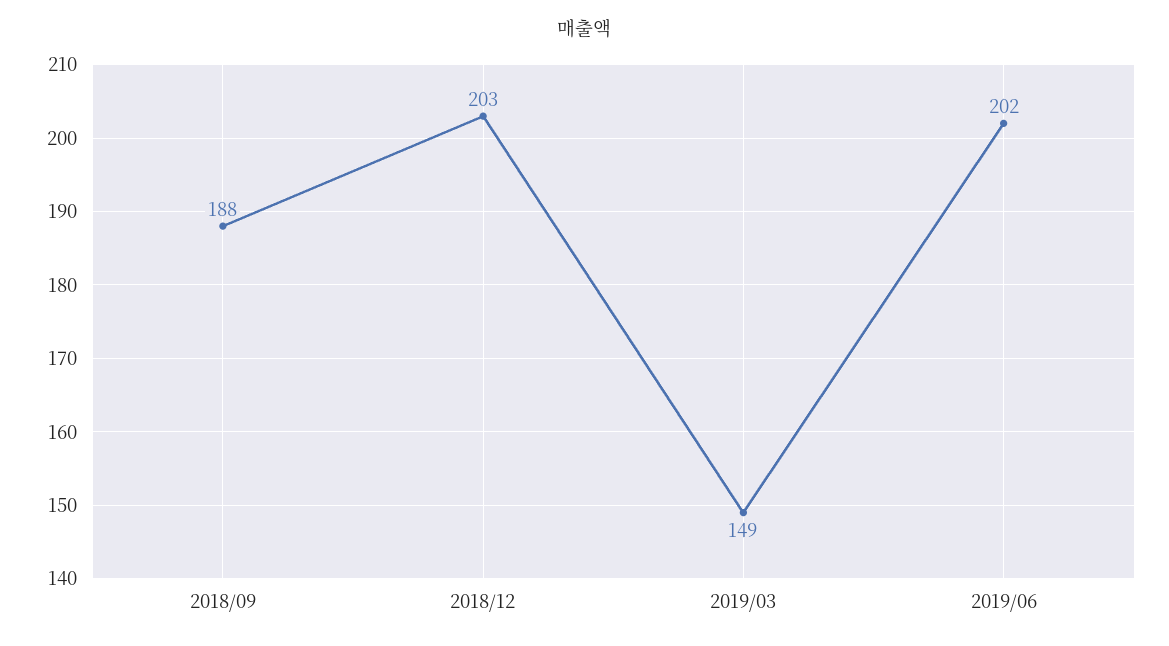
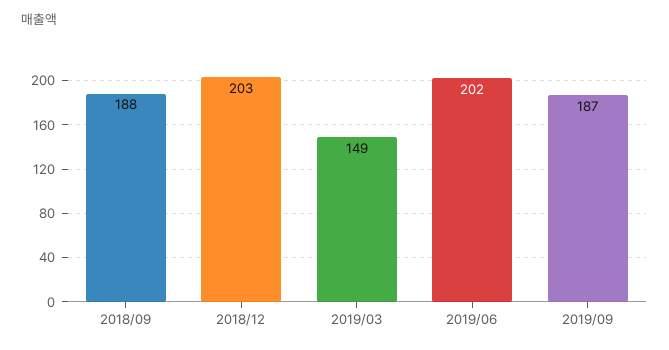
2019/09: none -> 187

